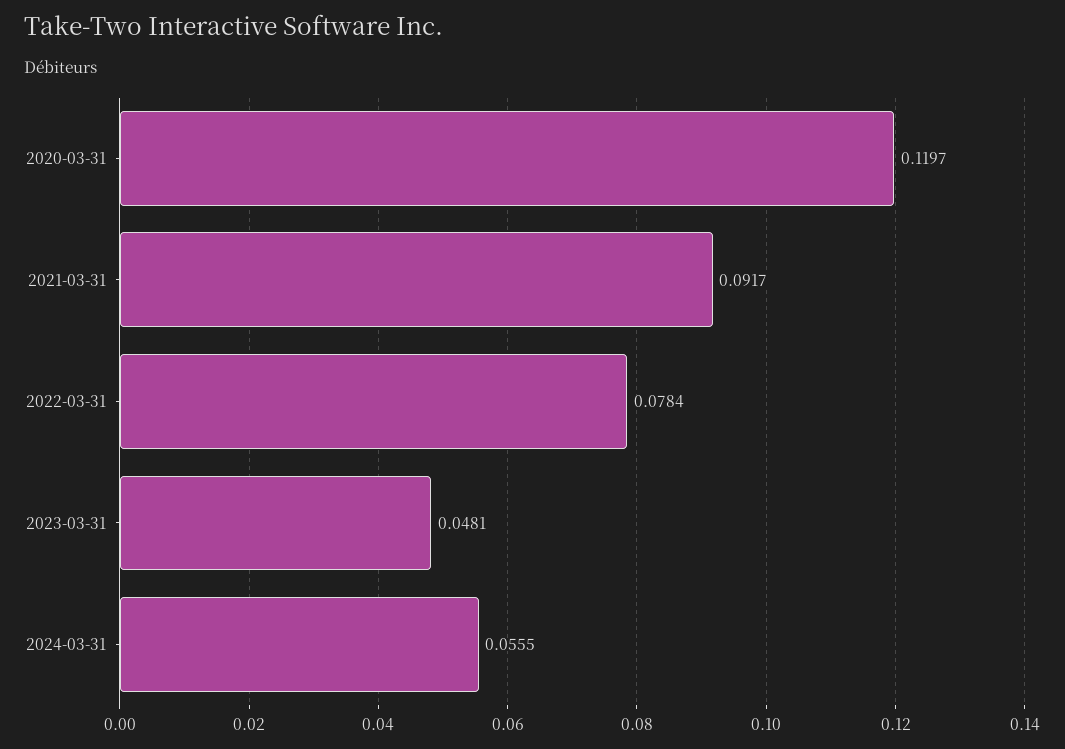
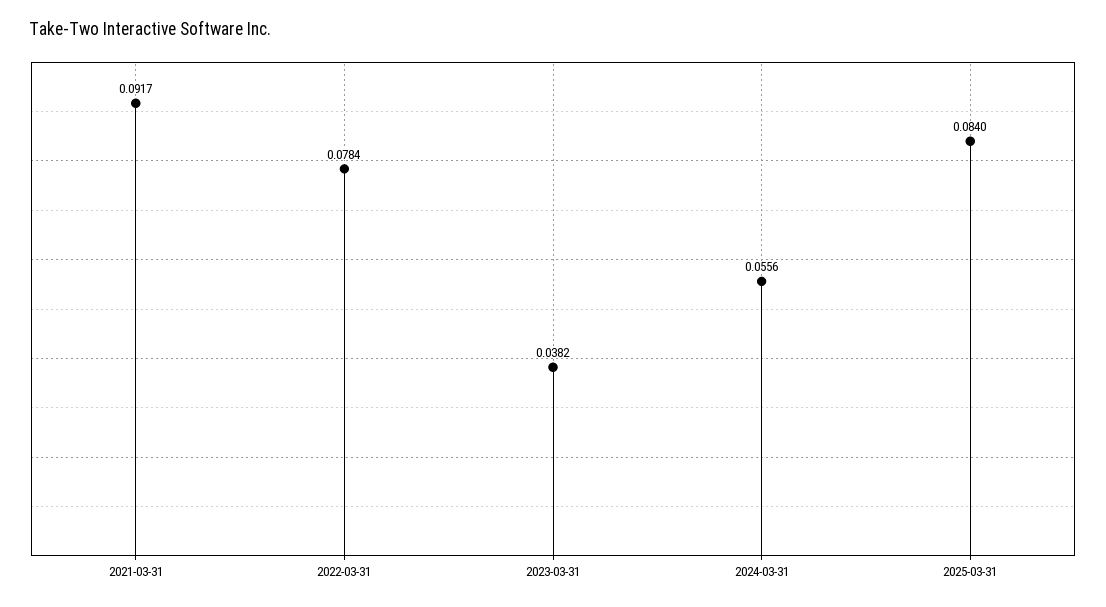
2020-03-31: 0.1197 -> none
2023-03-31: 0.0481 -> 0.0382
2024-03-31: 0.0555 -> 0.0556
2025-03-31: none -> 0.084

